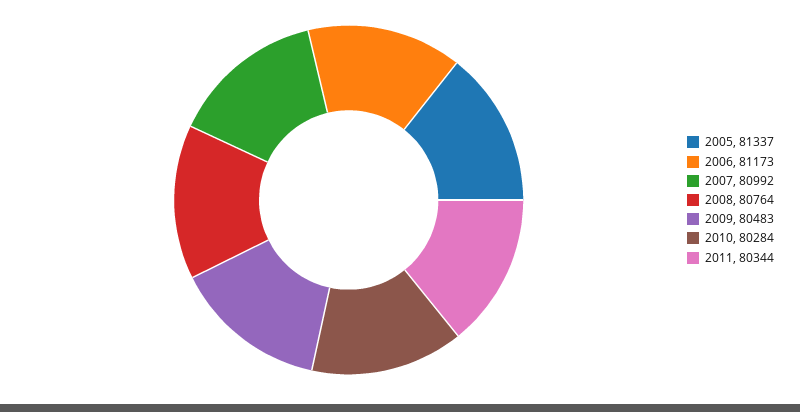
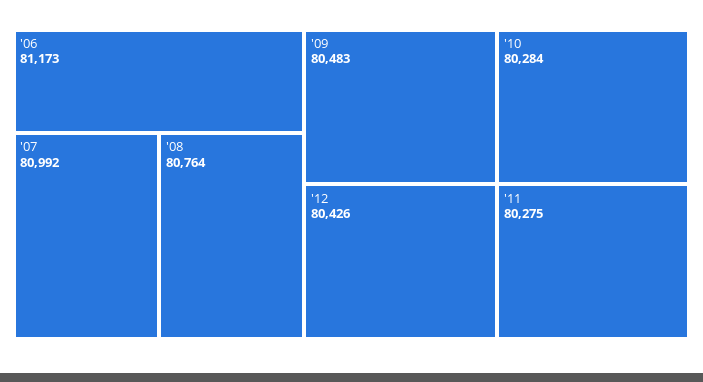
2005: 81337 -> none
2011: 80344 -> 80275
'12: none -> 80426

